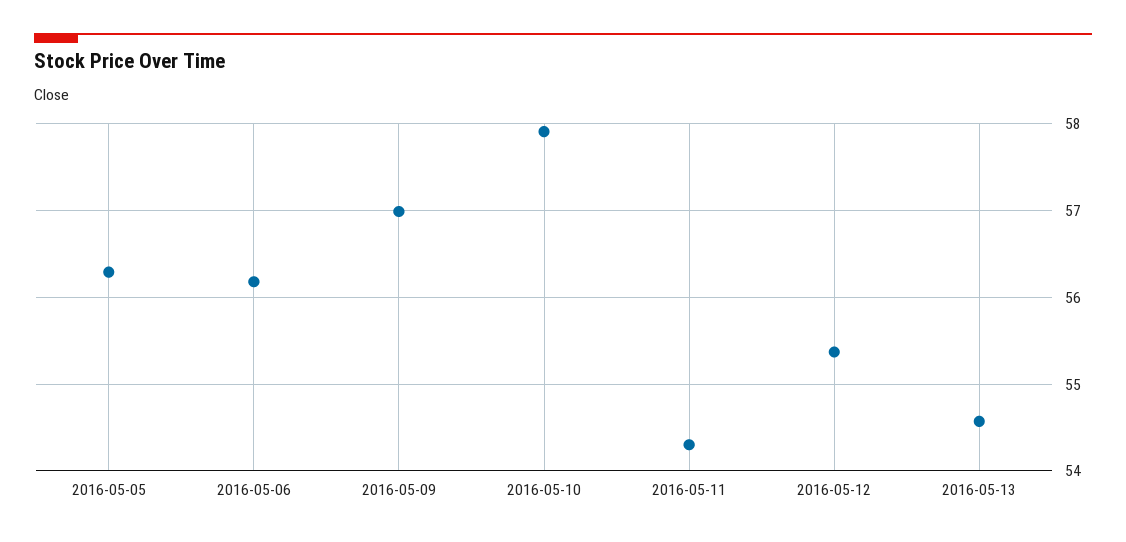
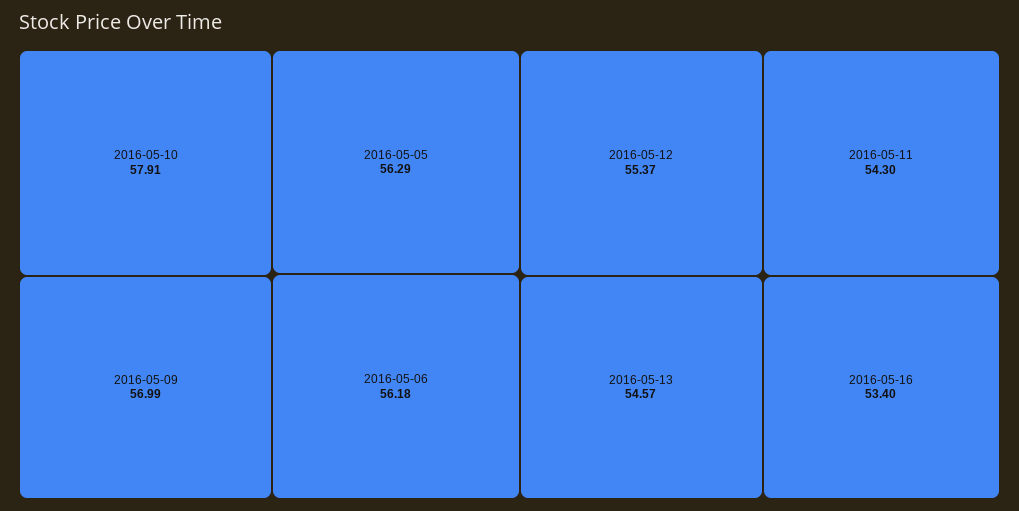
2016-05-16: none -> 53.4

